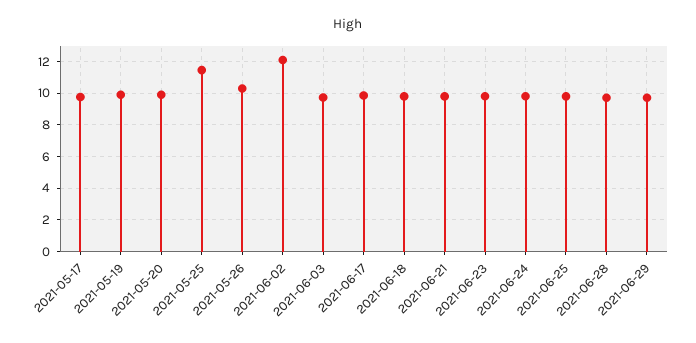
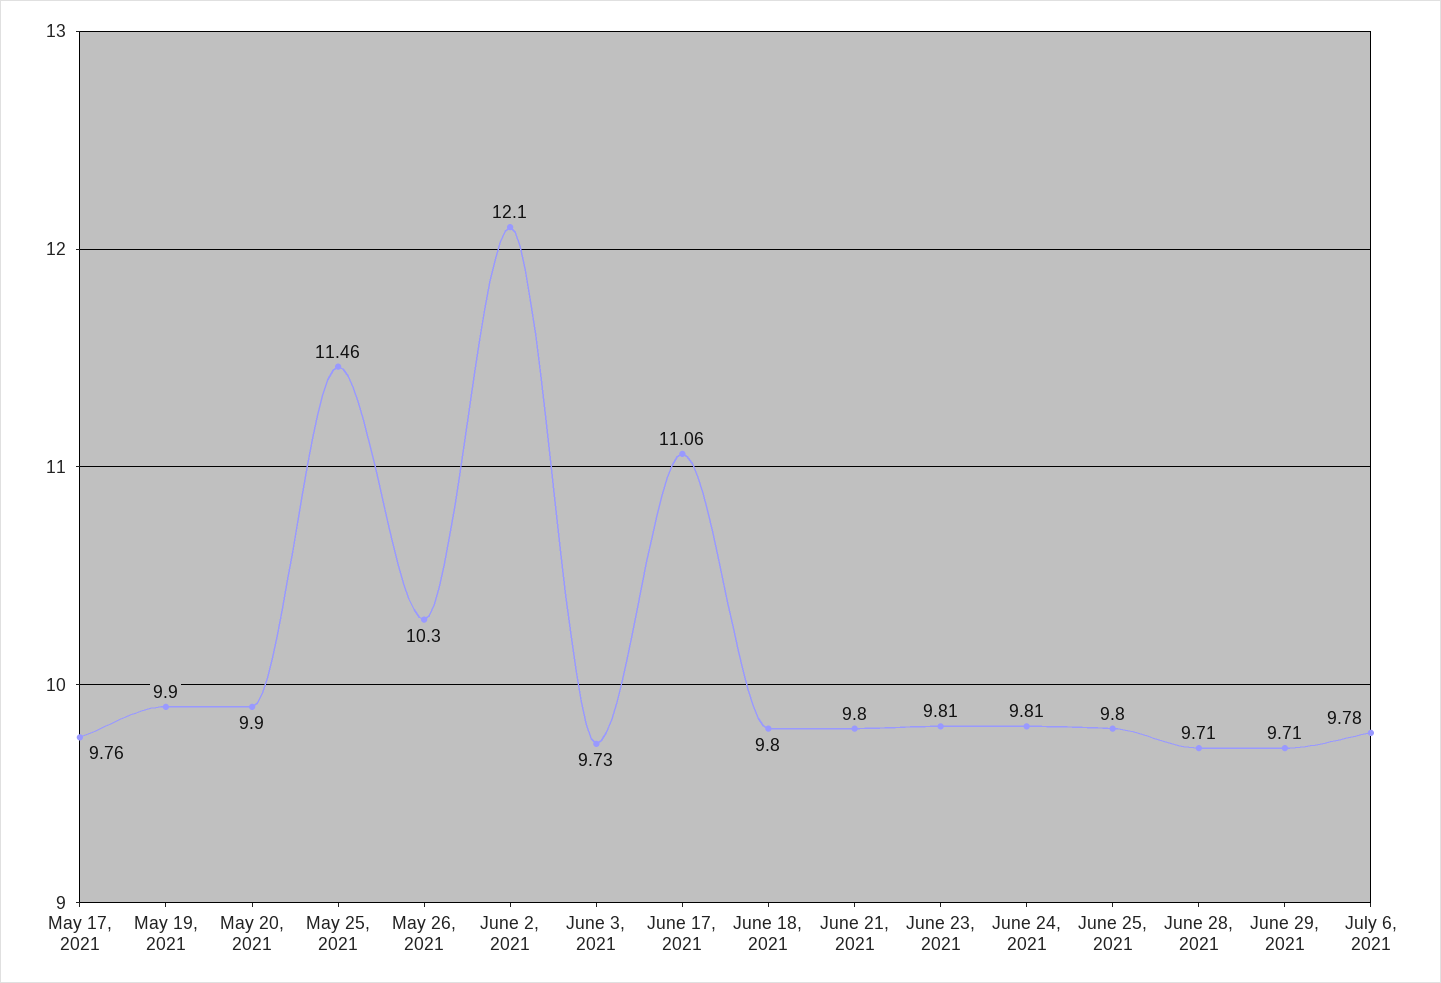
2021-06-17: 10 -> 11.06
July 6, 2021: none -> 9.78

